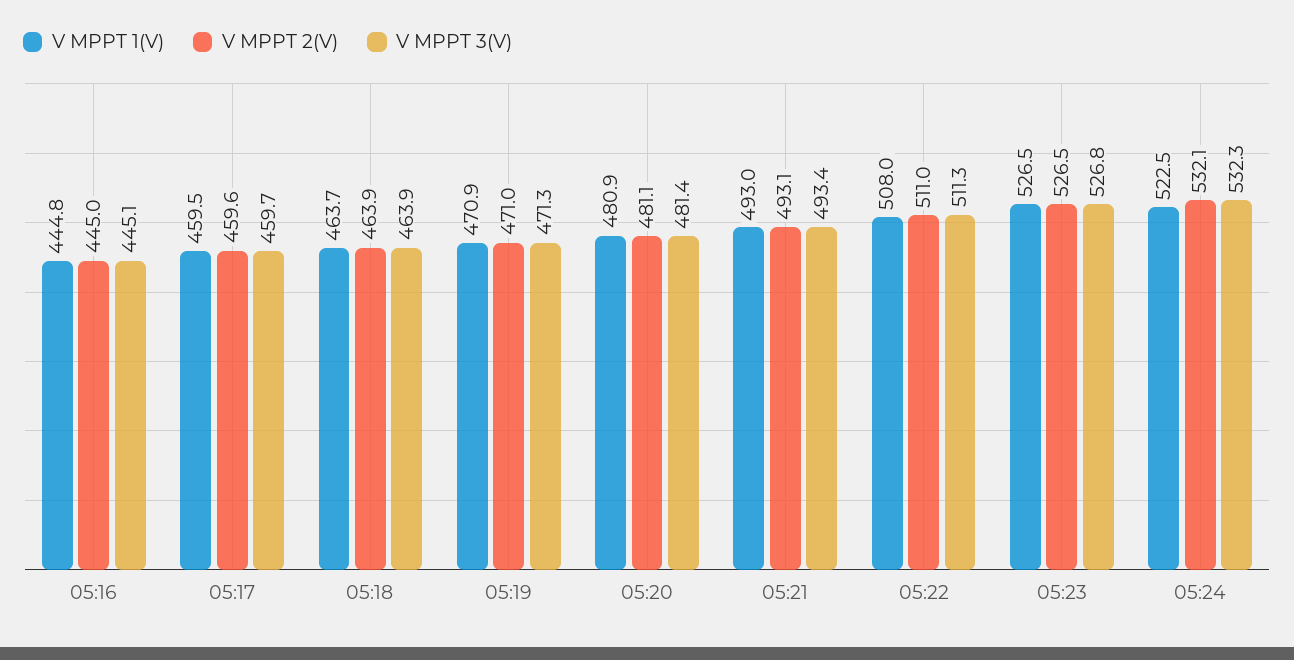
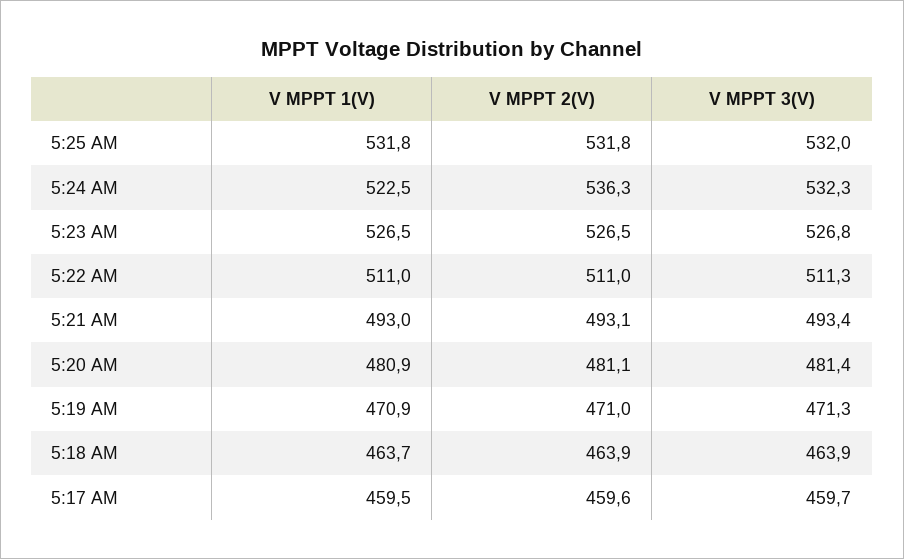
V MPPT 1(V), 05:16: 444.8 -> none
V MPPT 2(V), 05:16: 445 -> none
V MPPT 3(V), 05:16: 445.1 -> none
V MPPT 1(V), 05:22: 508 -> 511
V MPPT 2(V), 05:24: 532.1 -> 536.3
V MPPT 1(V), 5:25 AM: none -> 531.8
V MPPT 2(V), 5:25 AM: none -> 531.8
V MPPT 3(V), 5:25 AM: none -> 532

